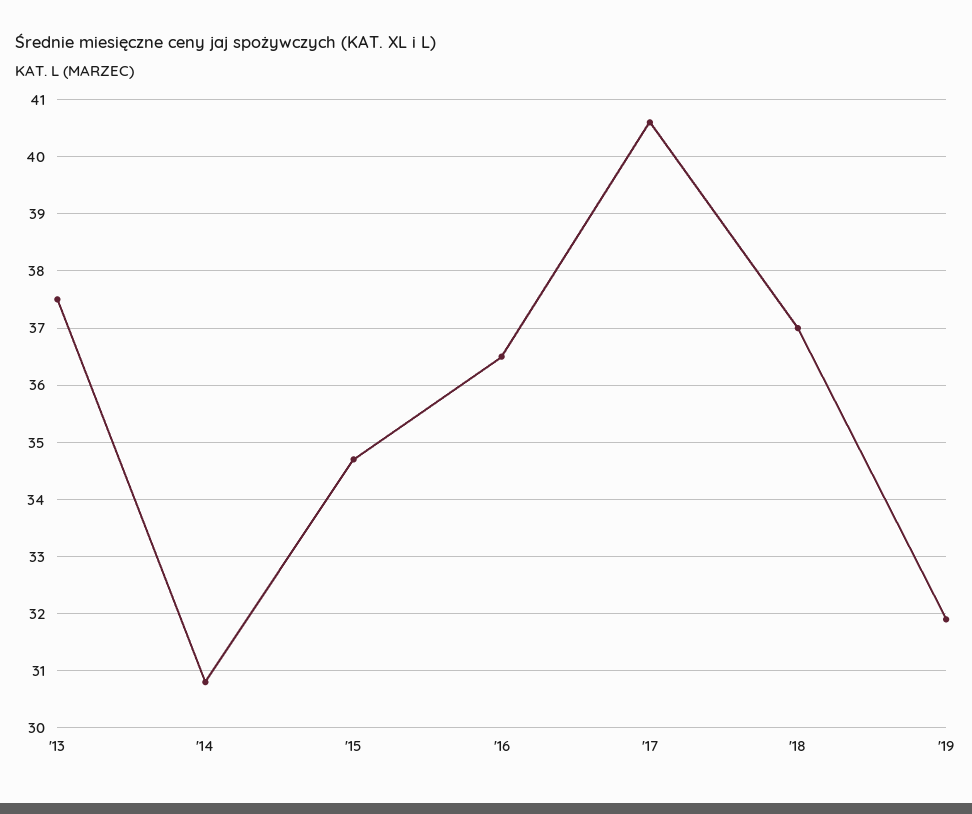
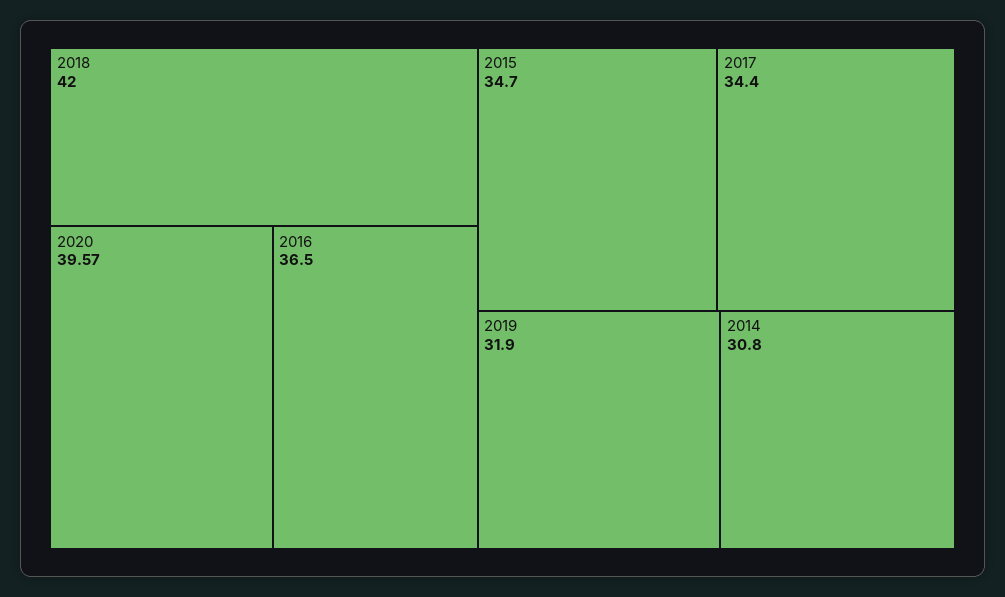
'13: 37.5 -> none
'17: 40.5 -> 34.4
'18: 37 -> 42
2020: none -> 39.57

